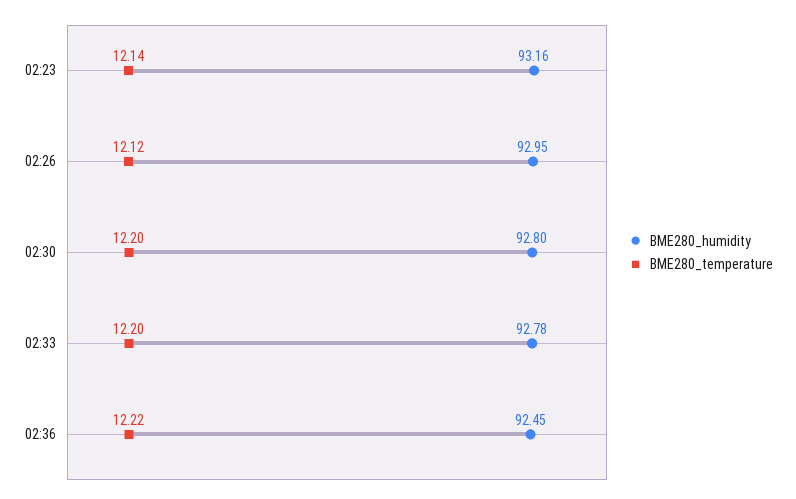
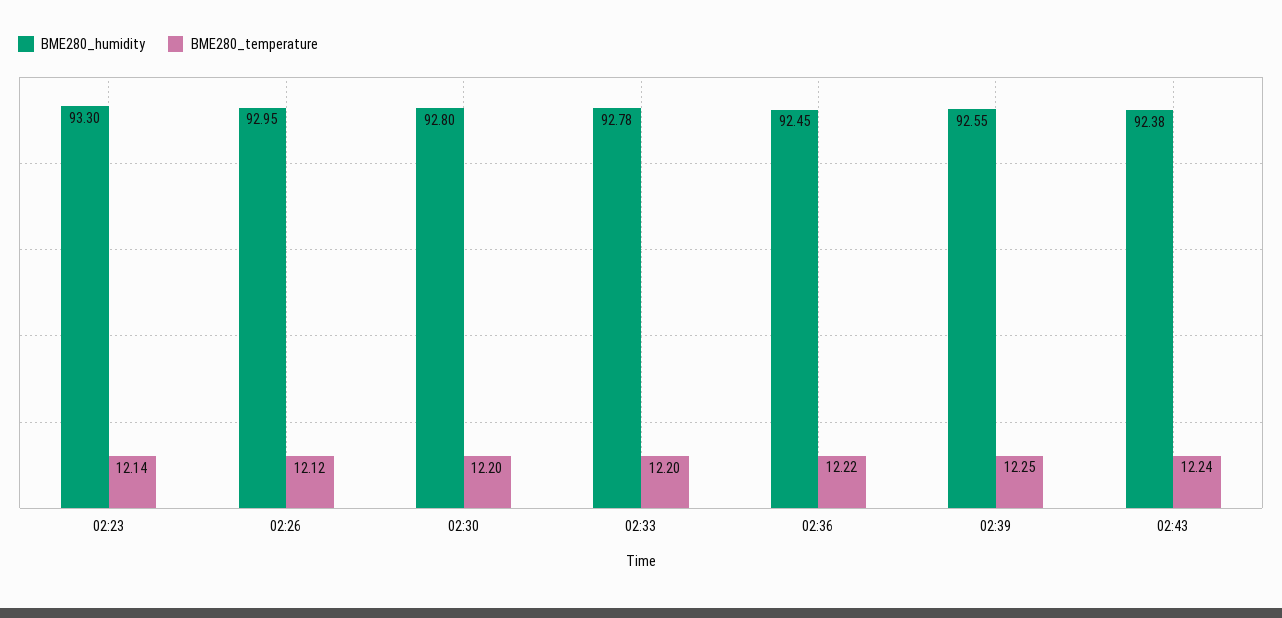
BME280_humidity, 02:23: 93.16 -> 93.3
BME280_humidity, 02:39: none -> 92.55
BME280_temperature, 02:39: none -> 12.25
BME280_humidity, 02:43: none -> 92.38
BME280_temperature, 02:43: none -> 12.24

